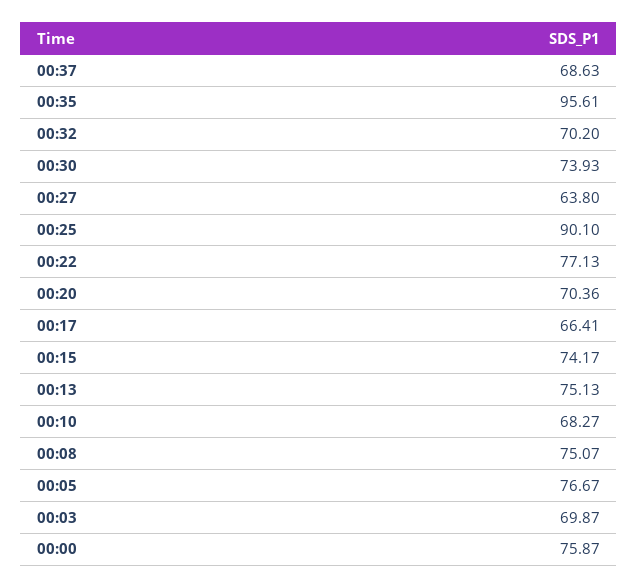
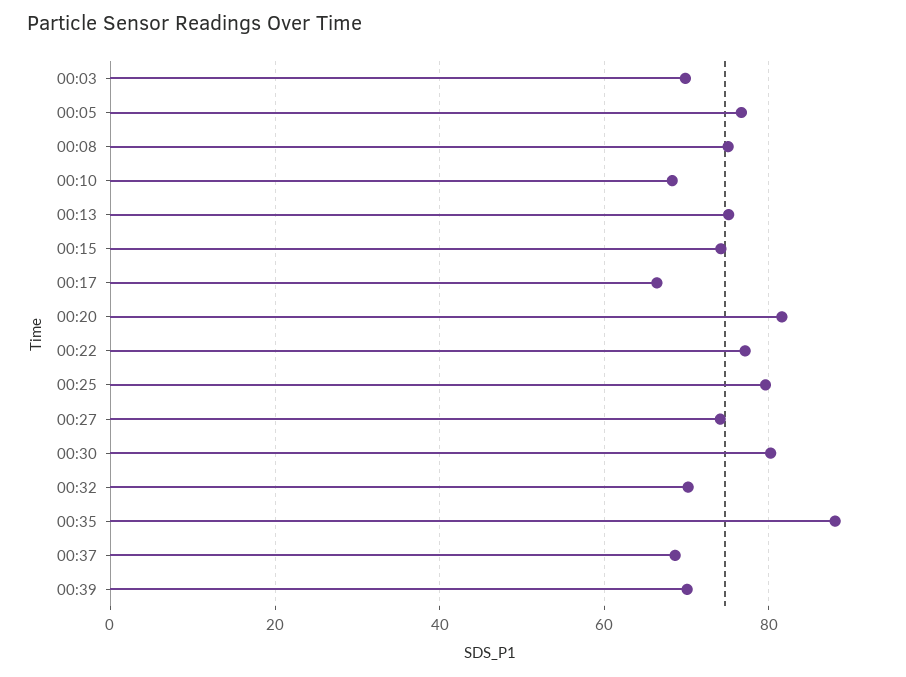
00:35: 95.61 -> 88
00:30: 73.93 -> 80
00:27: 63.8 -> 74
00:25: 90.1 -> 80
00:20: 70.36 -> 82
00:00: 75.87 -> none
00:39: none -> 70

